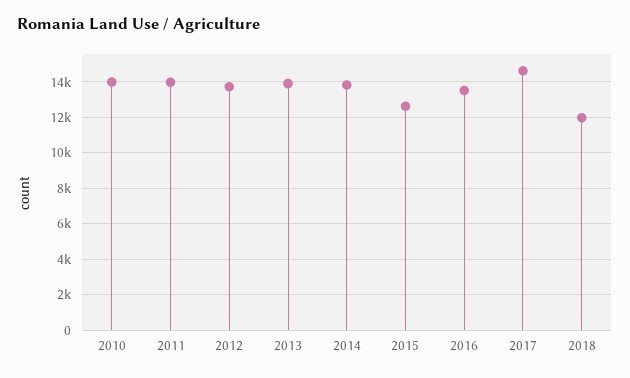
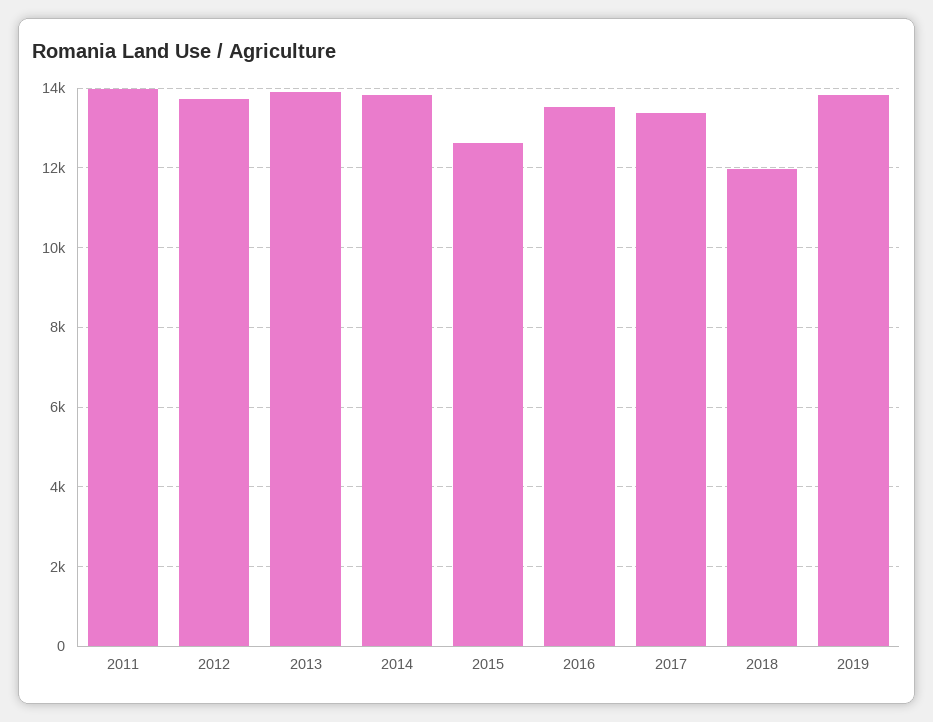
2010: 14000 -> none
2017: 14500 -> 13400
2019: none -> 13800

